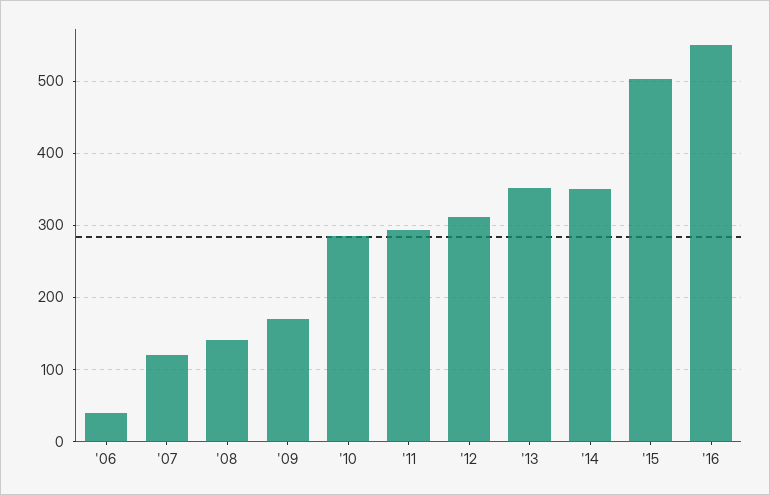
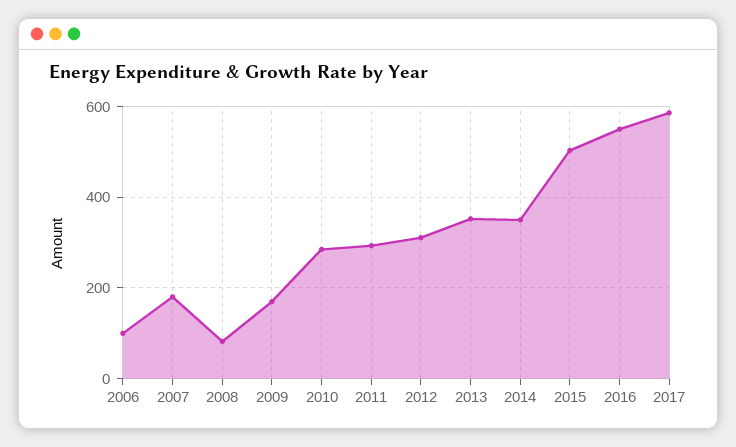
'06: 40 -> 100
'07: 120 -> 180
'08: 140 -> 80
2017: none -> 580

